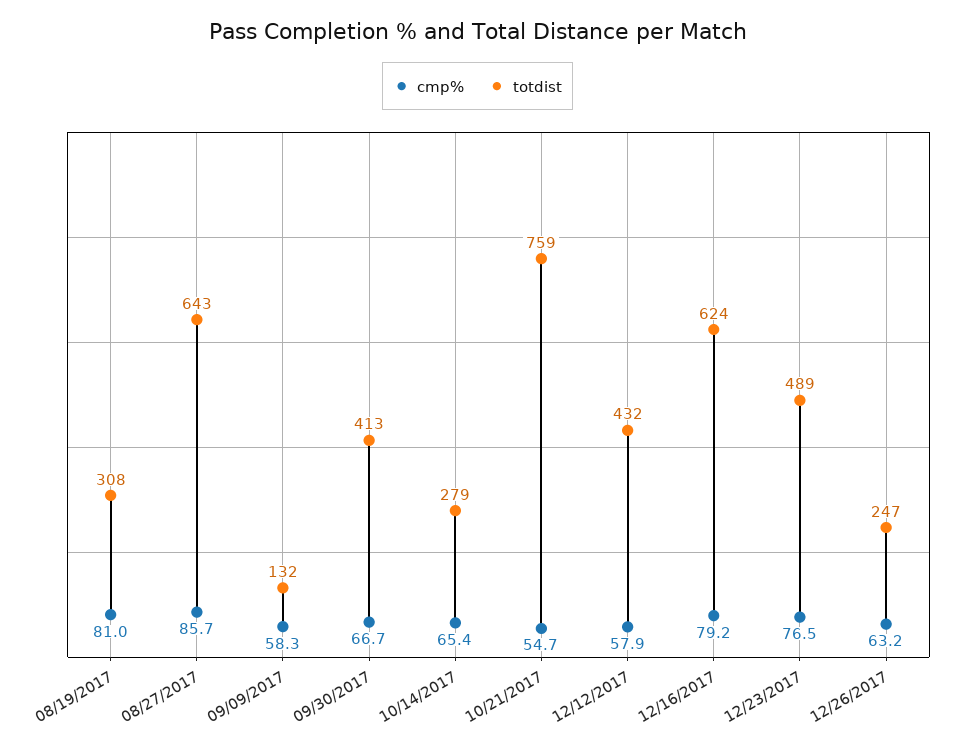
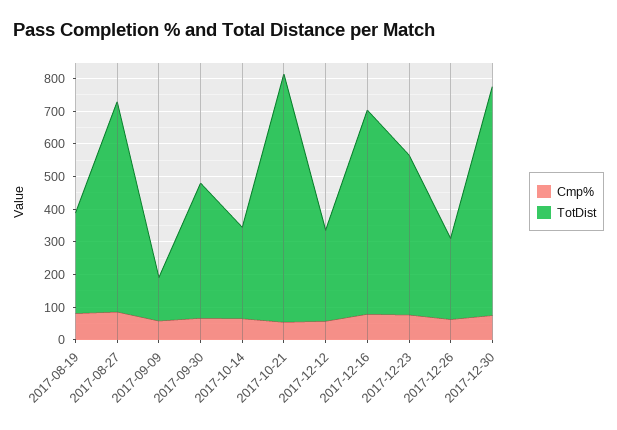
totdist, 12/12/2017: 432 -> 275
cmp%, 2017-12-30: none -> 75
totdist, 2017-12-30: none -> 700

